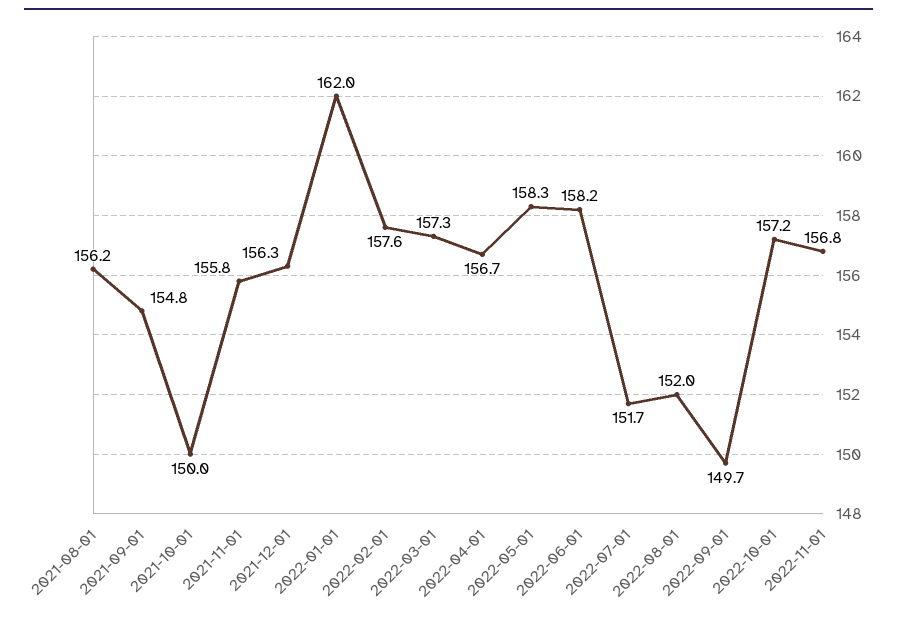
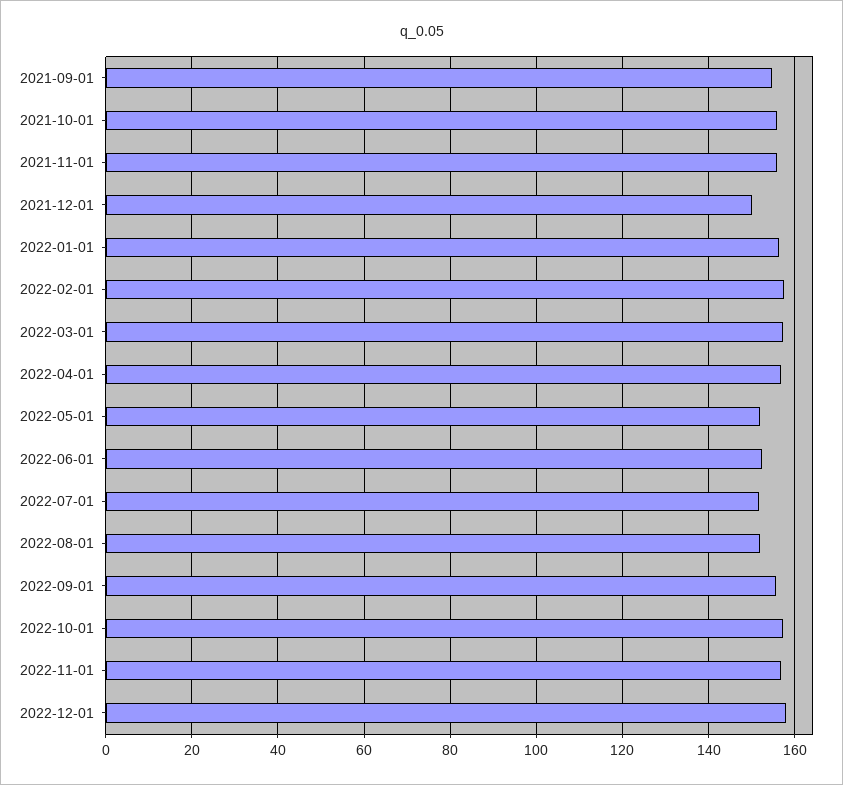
2021-08-01: 156.2 -> none
2021-10-01: 150 -> 156
2021-12-01: 156.3 -> 150
2022-01-01: 162 -> 156
2022-05-01: 158.3 -> 152
2022-06-01: 158.2 -> 152
2022-09-01: 149.7 -> 156
2022-12-01: none -> 158

